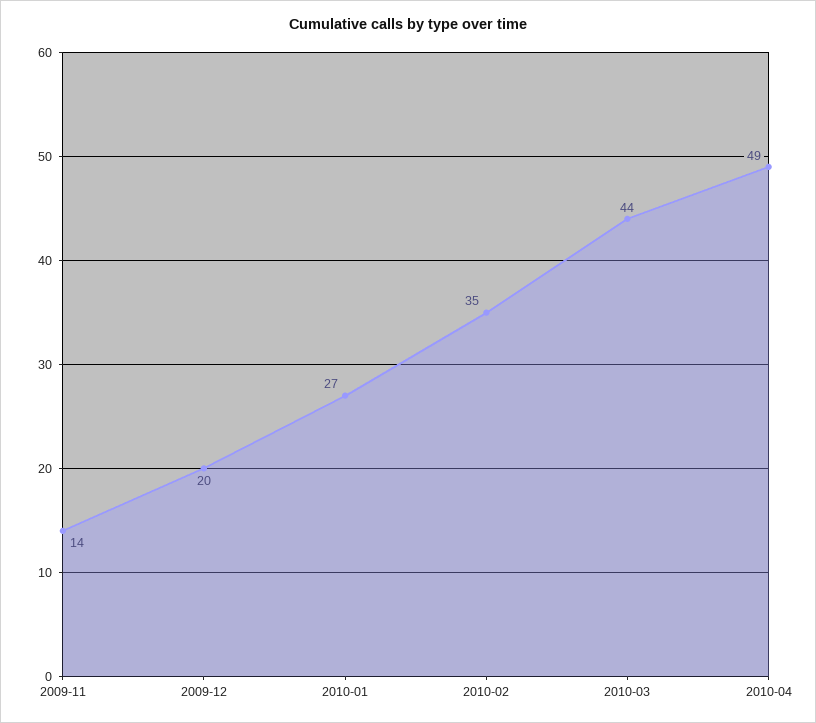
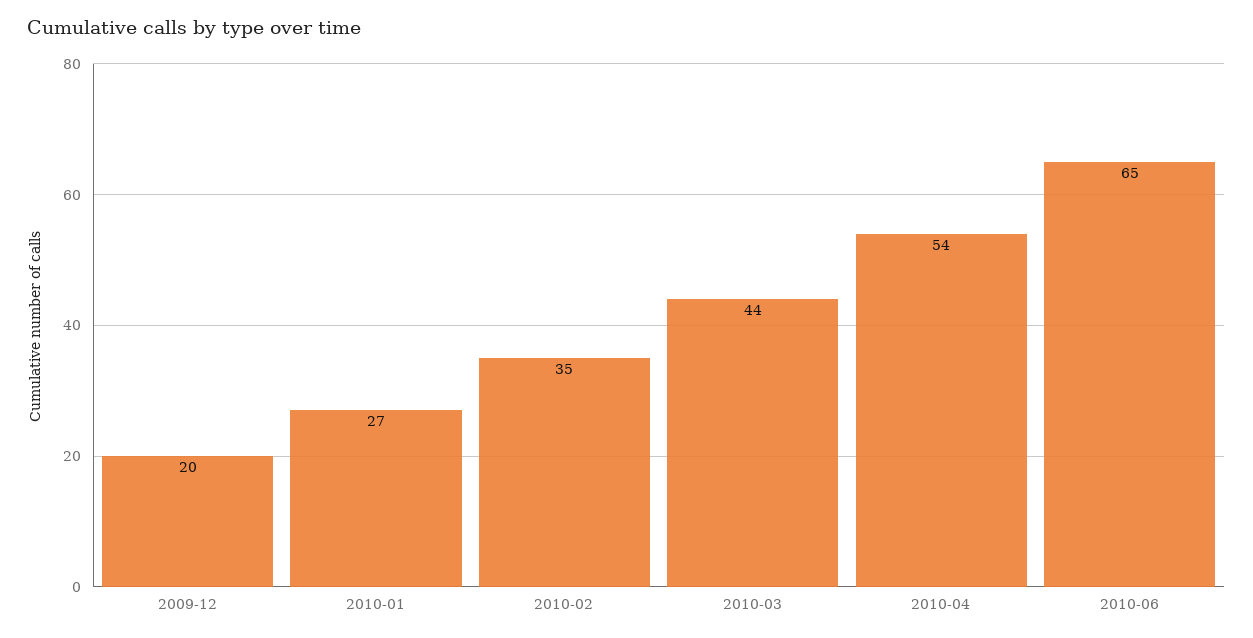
2009-11: 14 -> none
2010-04: 49 -> 54
2010-06: none -> 65

